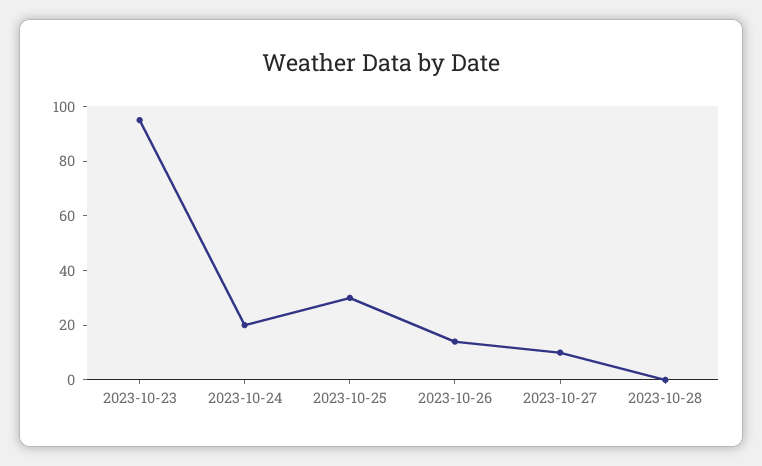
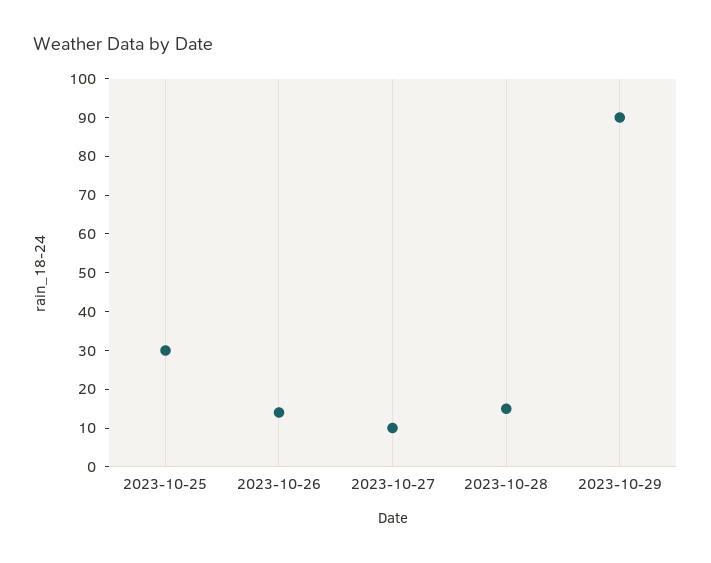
2023-10-23: 95 -> none
2023-10-24: 20 -> none
2023-10-28: 0 -> 15
2023-10-29: none -> 90

